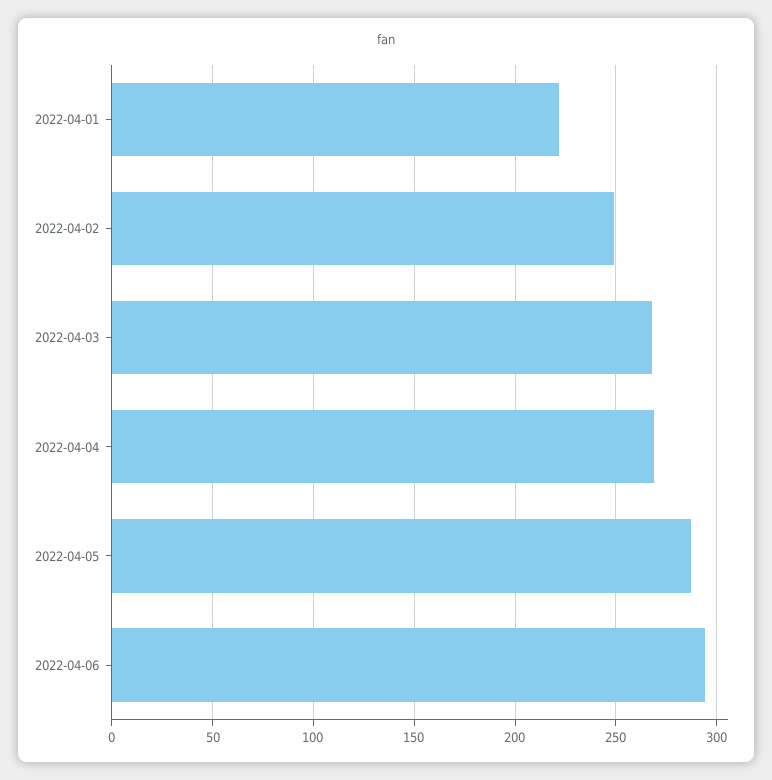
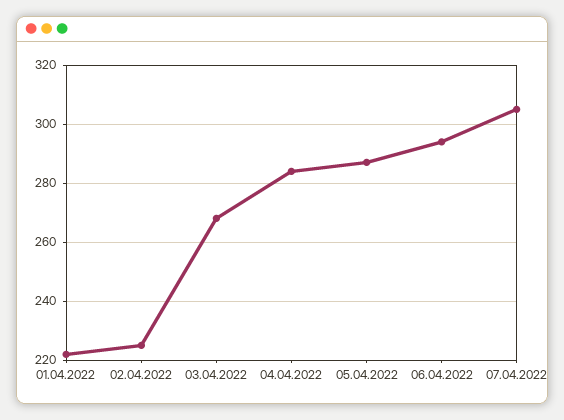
2022-04-02: 250 -> 225
2022-04-04: 270 -> 285
07.04.2022: none -> 305

